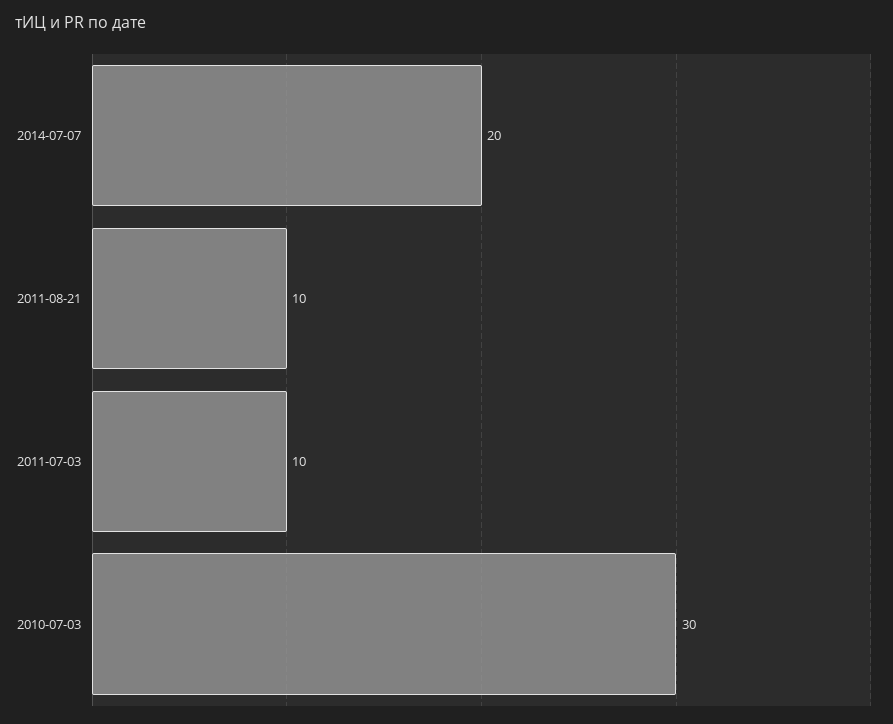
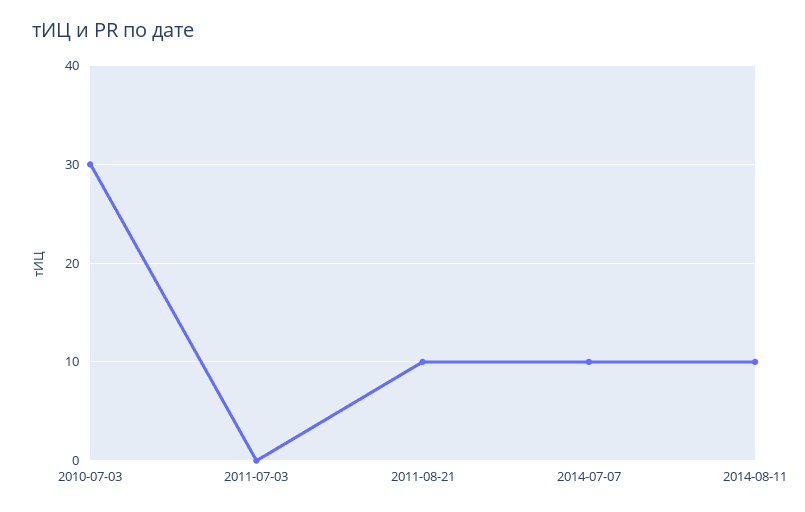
2014-07-07: 20 -> 10
2011-07-03: 10 -> 0
2014-08-11: none -> 10

